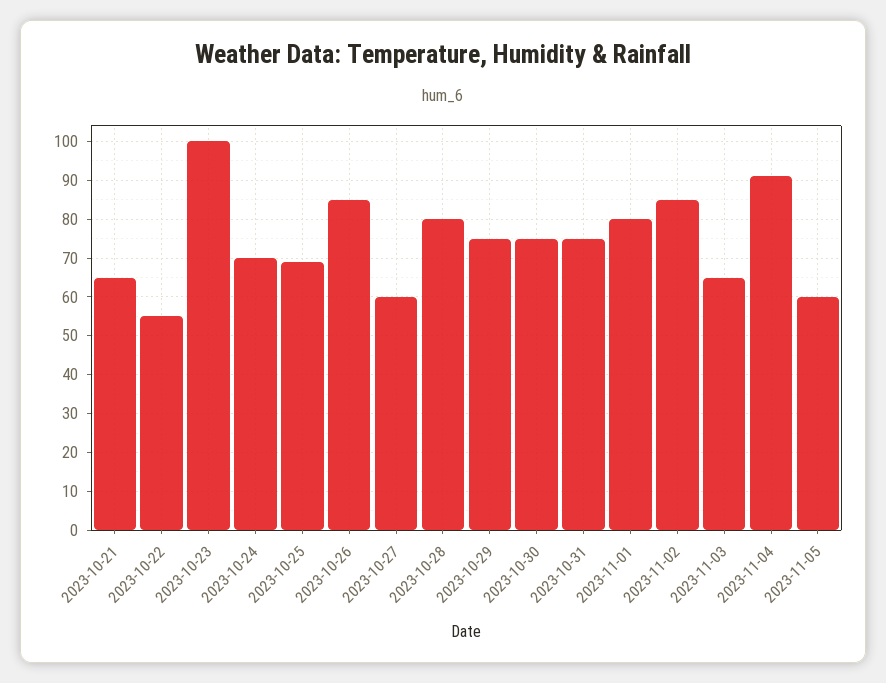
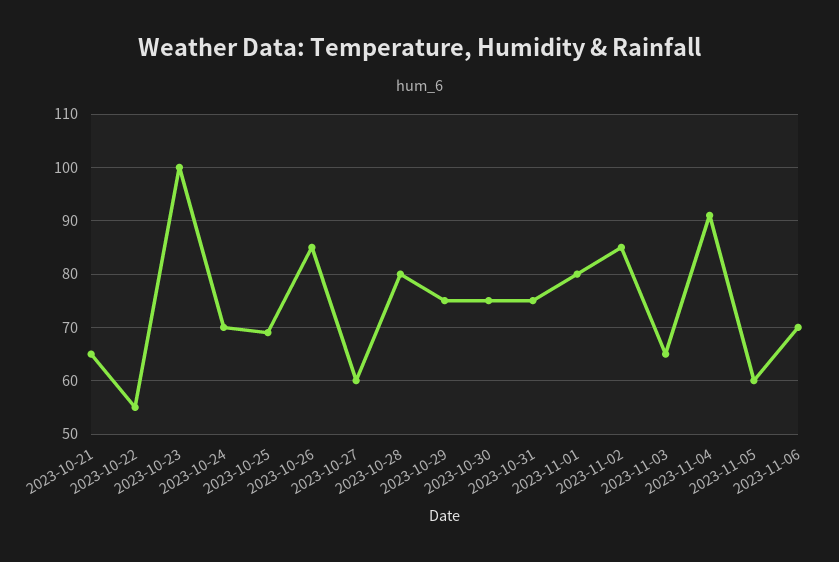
2023-11-06: none -> 70

